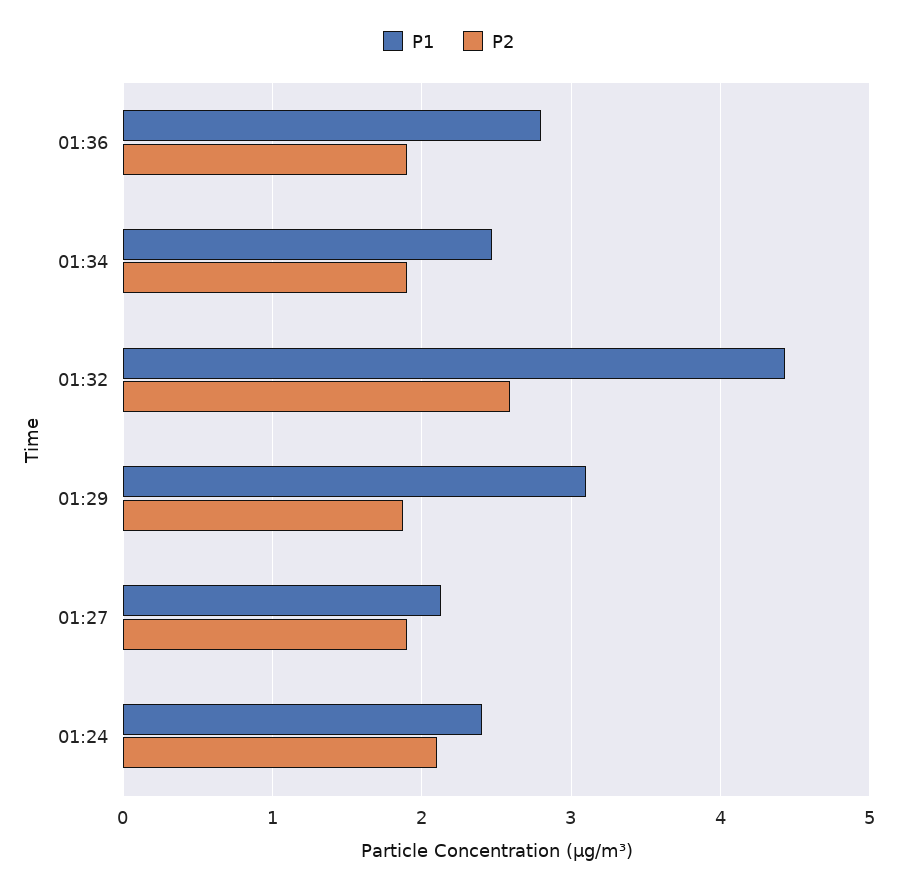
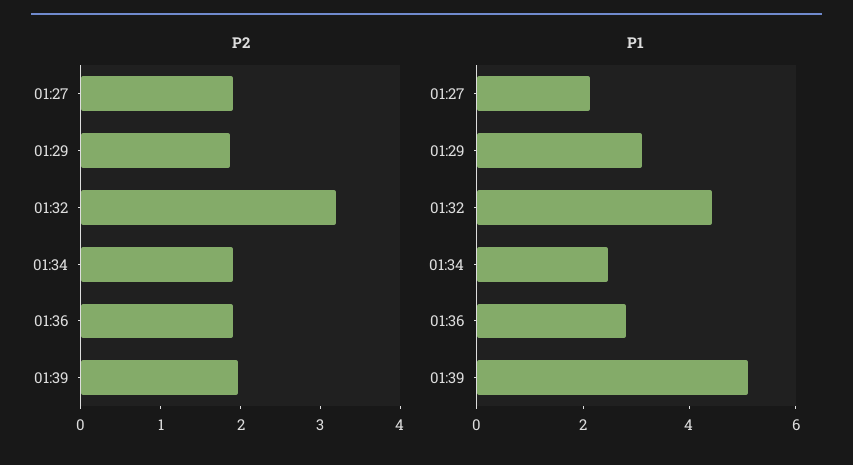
P2, 01:32: 2.6 -> 3.2
P1, 01:24: 2.4 -> none
P2, 01:24: 2.1 -> none
P2, 01:39: none -> 2
P1, 01:39: none -> 5

